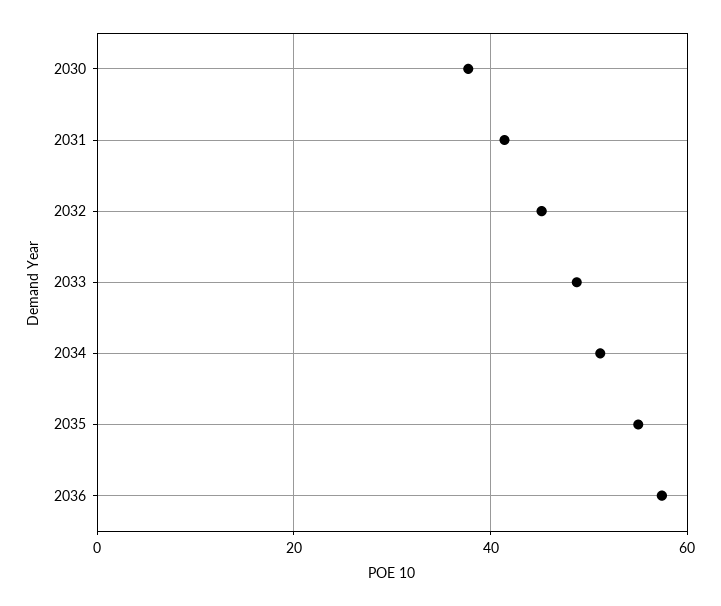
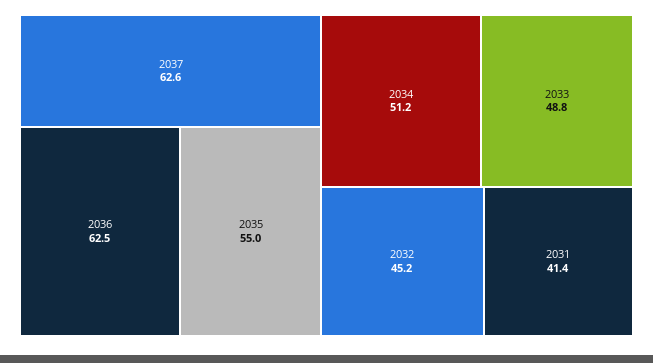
2030: 38 -> none
2036: 58 -> 62.5
2037: none -> 62.6

